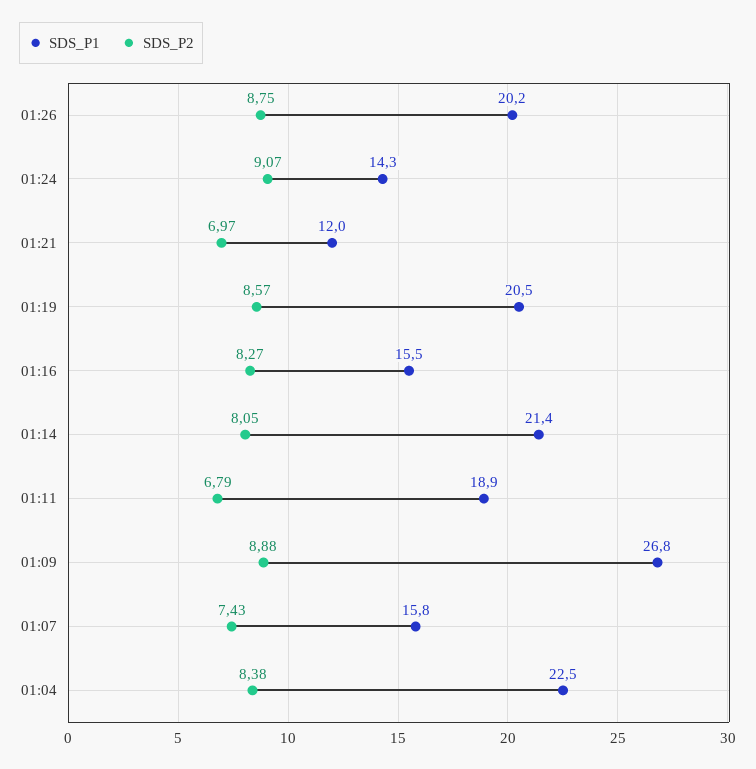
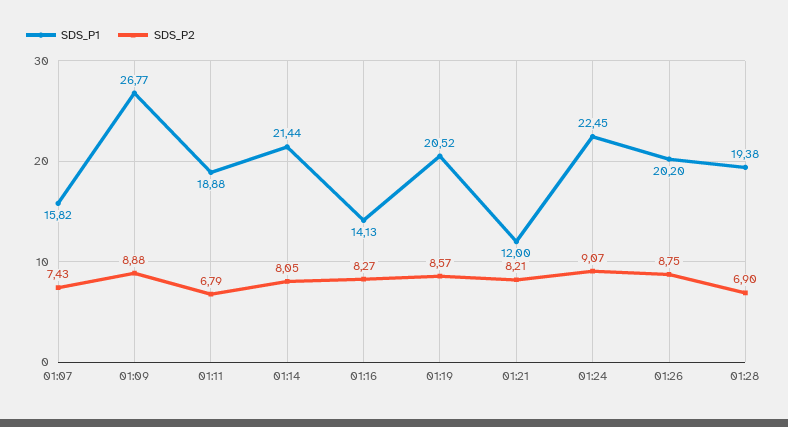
SDS_P1, 01:24: 14.3 -> 22.45
SDS_P2, 01:21: 6.97 -> 8.21
SDS_P1, 01:16: 15.5 -> 14.13
SDS_P1, 01:04: 22.5 -> none
SDS_P2, 01:04: 8.38 -> none
SDS_P1, 01:28: none -> 19.38
SDS_P2, 01:28: none -> 6.9

